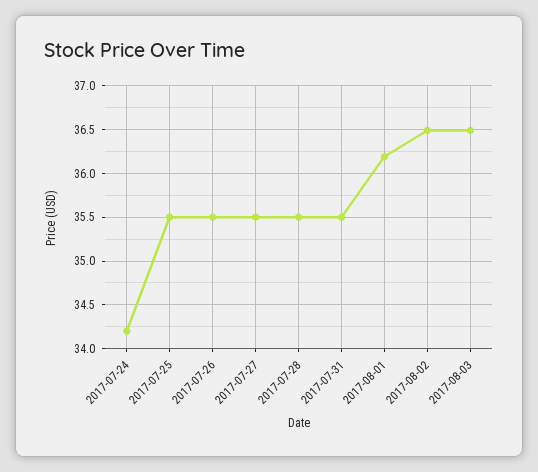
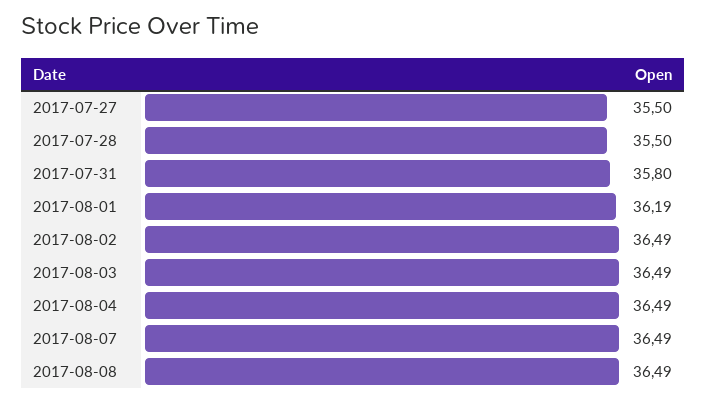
2017-07-24: 34.2 -> none
2017-07-25: 35.5 -> none
2017-07-26: 35.5 -> none
2017-07-31: 35.5 -> 35.8
2017-08-04: none -> 36.49
2017-08-07: none -> 36.49
2017-08-08: none -> 36.49

